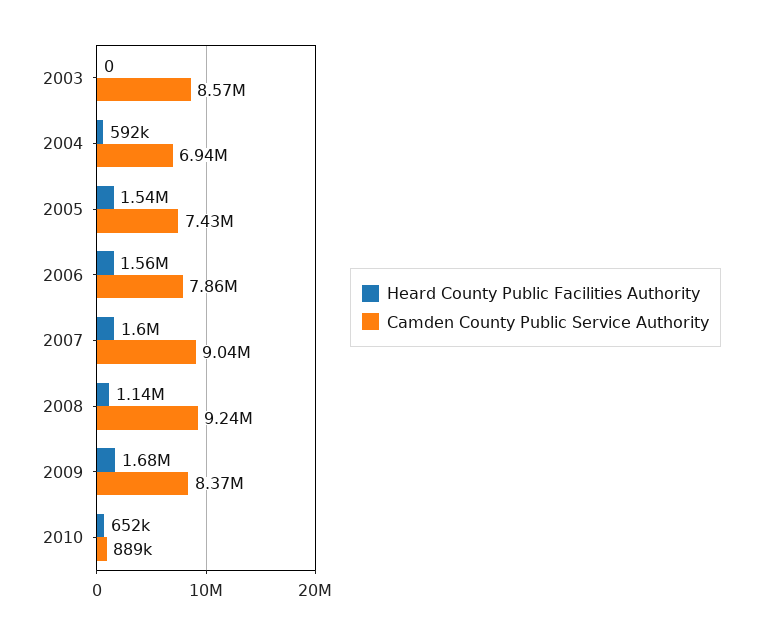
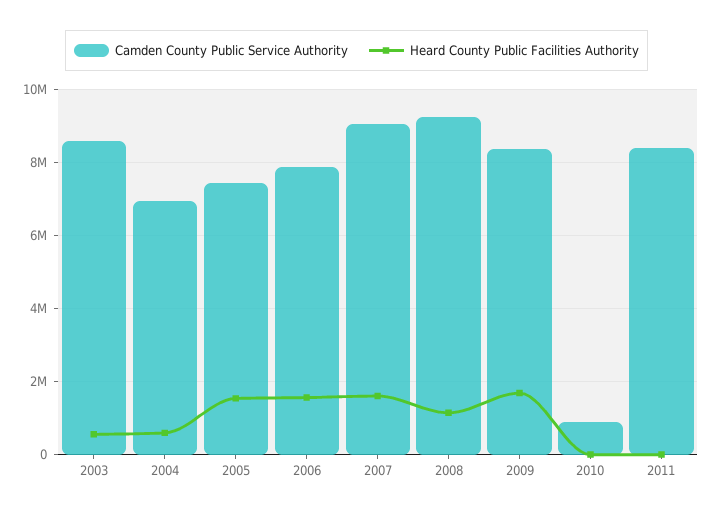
Heard County Public Facilities Authority, 2003: 0 -> 600000
Heard County Public Facilities Authority, 2010: 652000 -> 0
Camden County Public Service Authority, 2011: none -> 8400000
Heard County Public Facilities Authority, 2011: none -> 0

